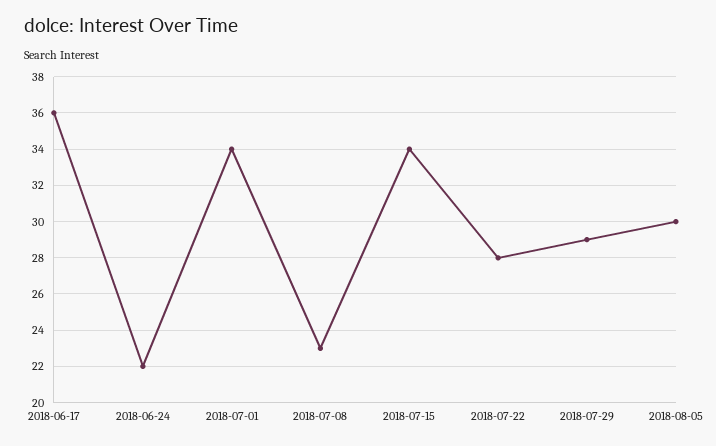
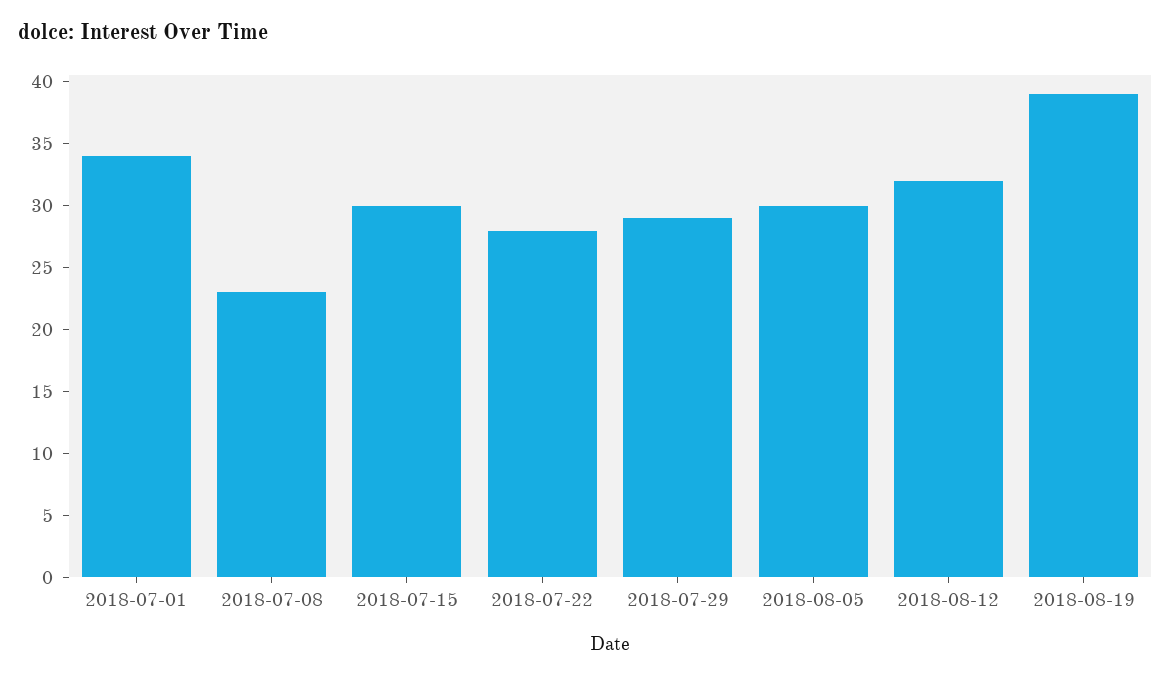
2018-06-17: 36 -> none
2018-06-24: 22 -> none
2018-07-15: 34 -> 30
2018-08-12: none -> 32
2018-08-19: none -> 39

